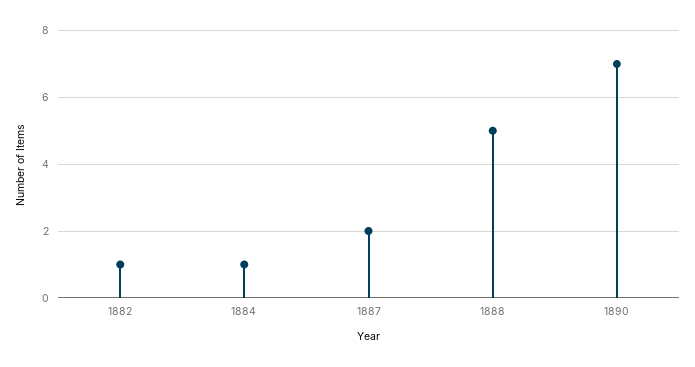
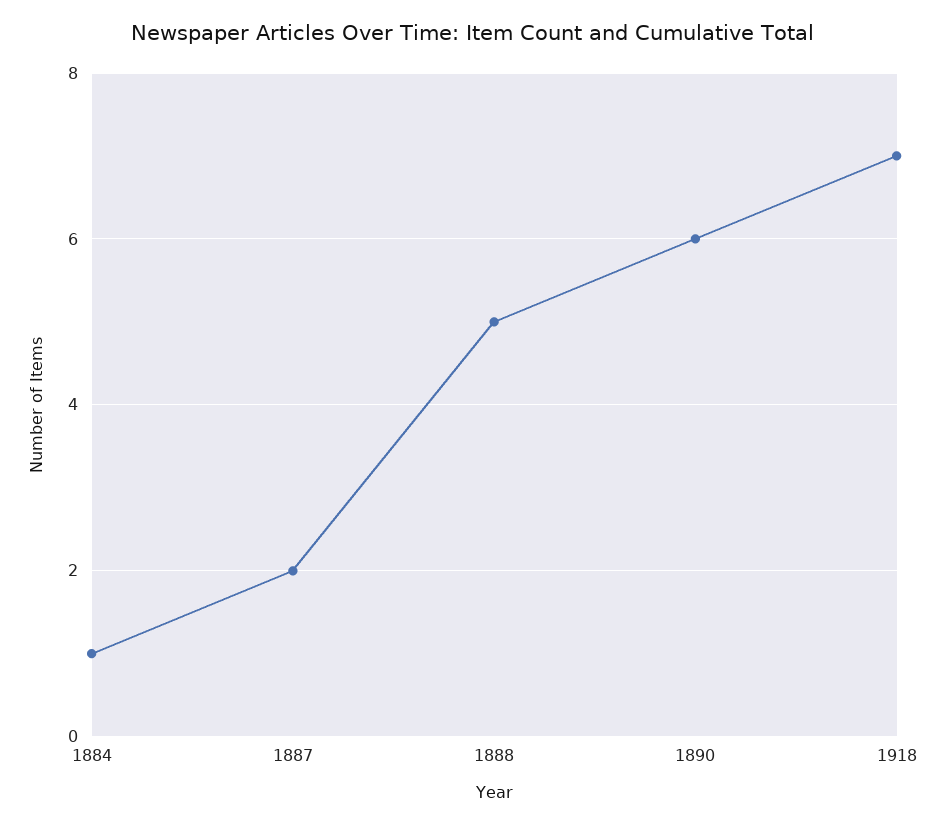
1882: 1 -> none
1890: 7 -> 6
1918: none -> 7

